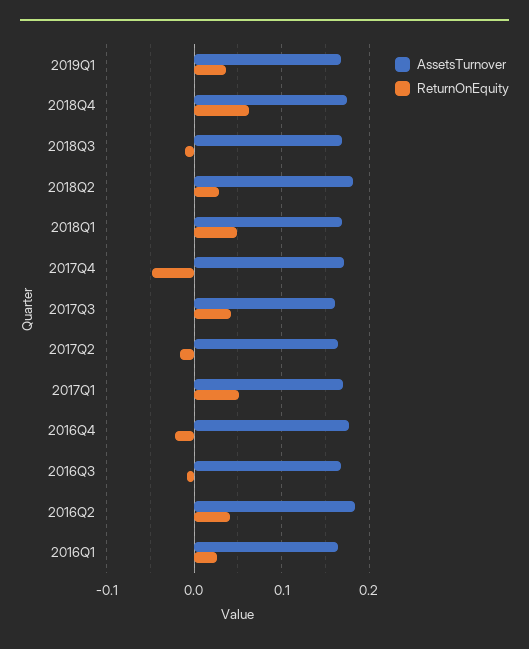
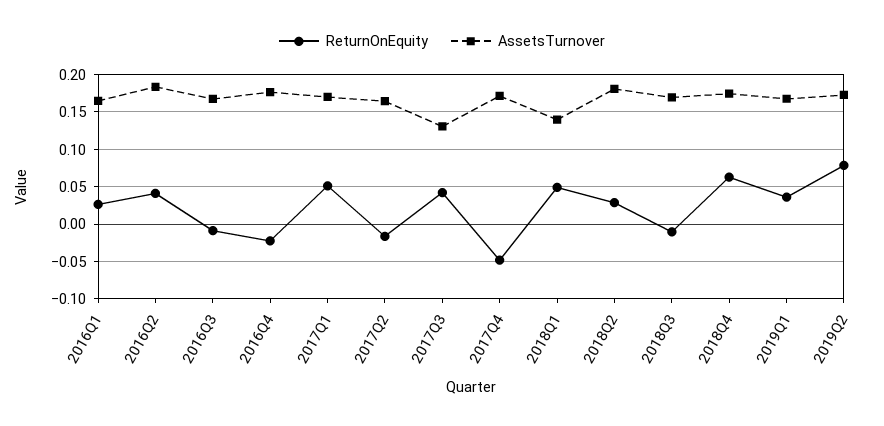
AssetsTurnover, 2018Q1: 0.17 -> 0.14
AssetsTurnover, 2017Q3: 0.16 -> 0.13
ReturnOnEquity, 2019Q2: none -> 0.08
AssetsTurnover, 2019Q2: none -> 0.17

